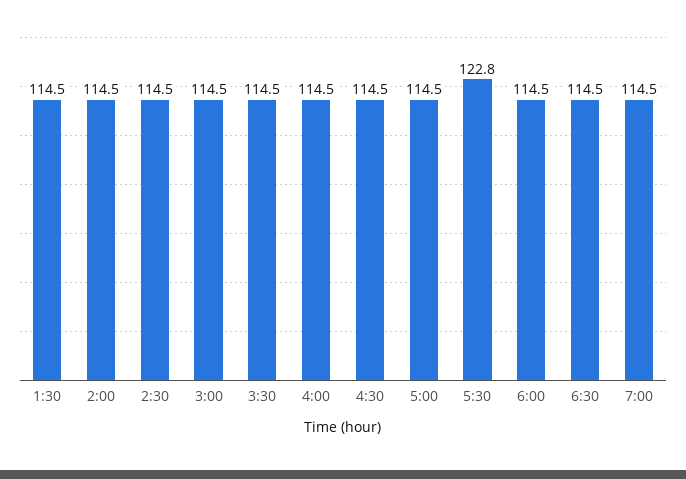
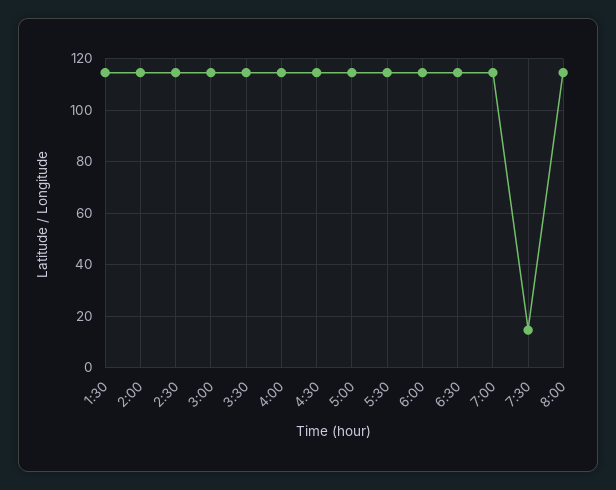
5:30: 122.8 -> 115
7:30: none -> 15
8:00: none -> 115

